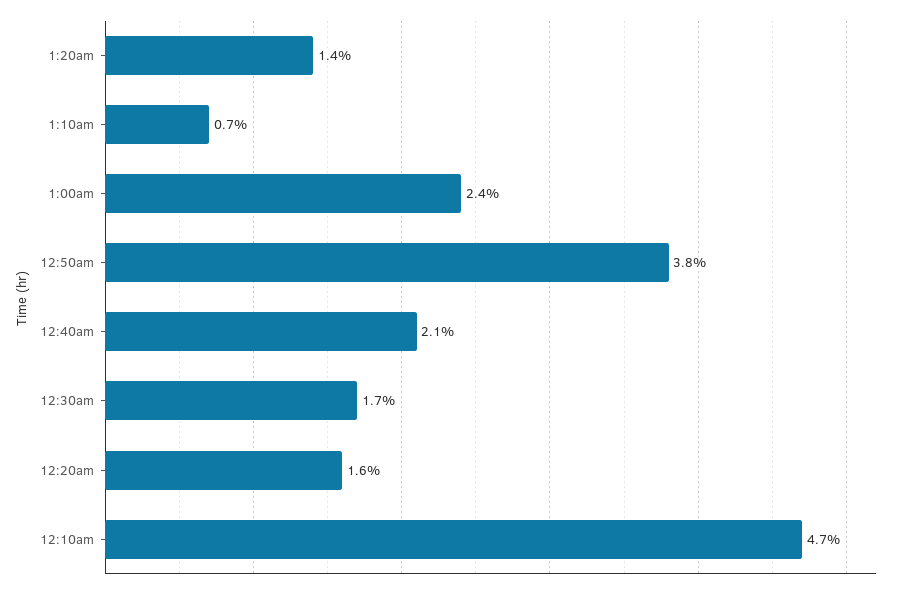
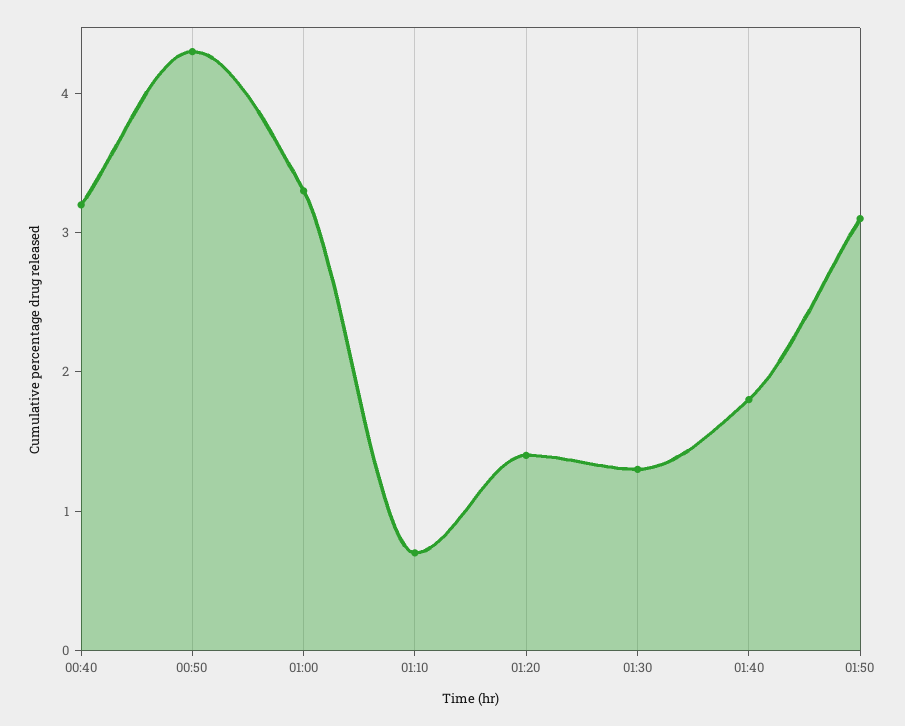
1:00am: 2.4 -> 3.3
12:50am: 3.8 -> 4.3
12:40am: 2.1 -> 3.2
12:30am: 1.7 -> none
12:20am: 1.6 -> none
12:10am: 4.7 -> none
01:30: none -> 1.3
01:40: none -> 1.8
01:50: none -> 3.1

